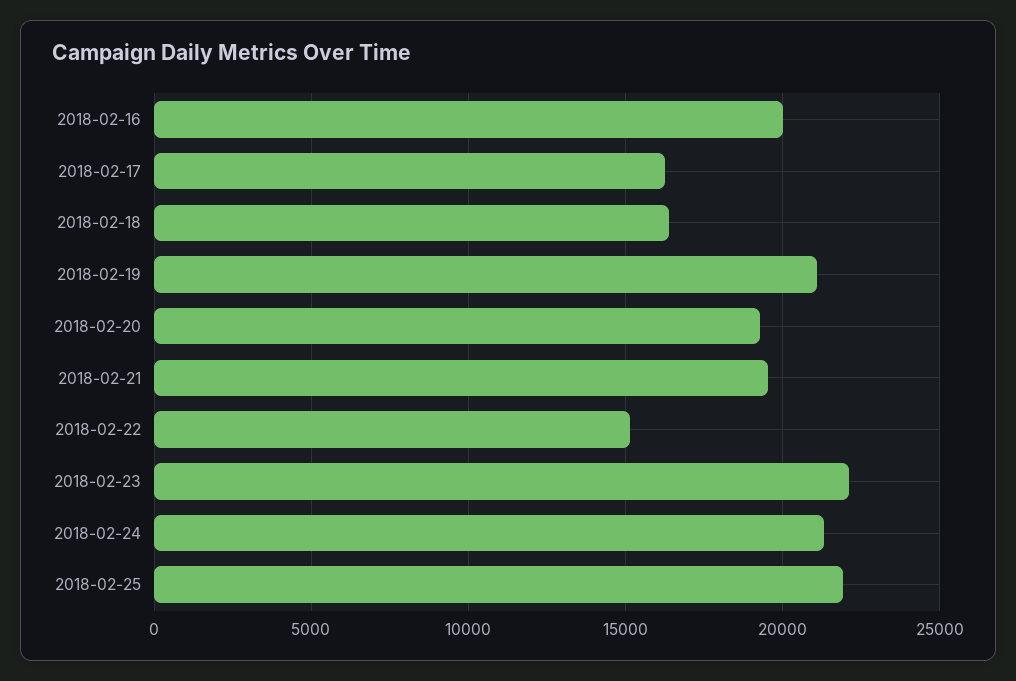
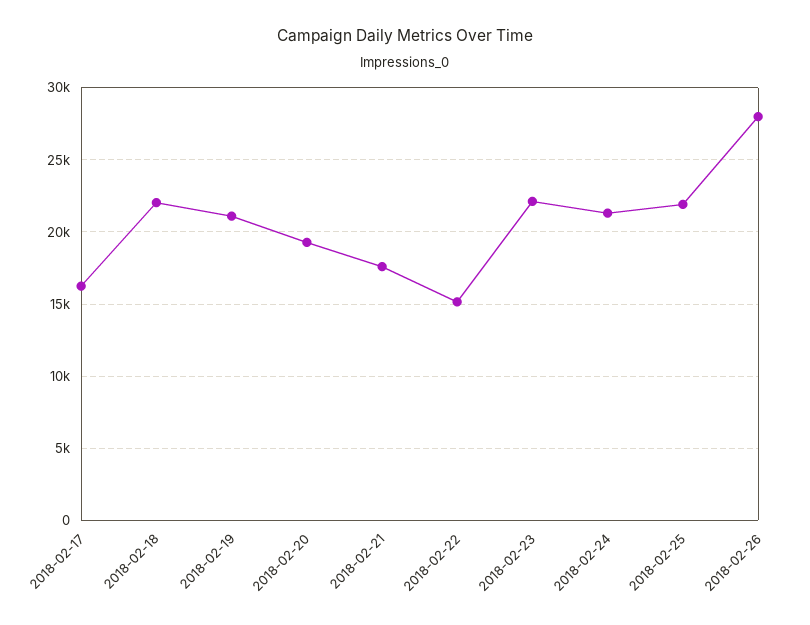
2018-02-16: 20000 -> none
2018-02-18: 16500 -> 22000
2018-02-21: 19500 -> 17500
2018-02-26: none -> 28000

